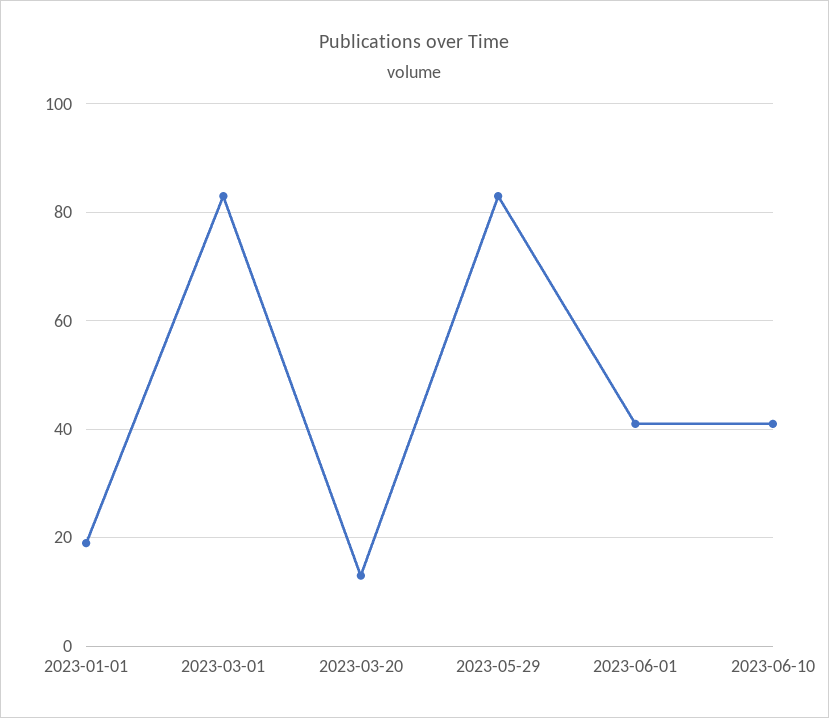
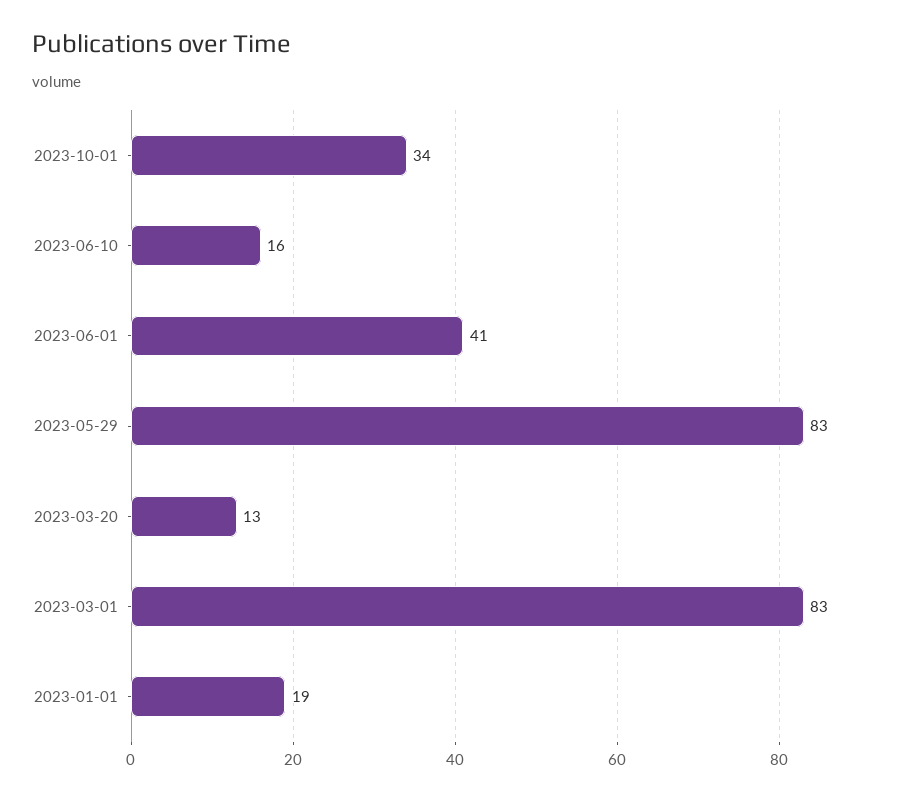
2023-06-10: 40 -> 16
2023-10-01: none -> 34

